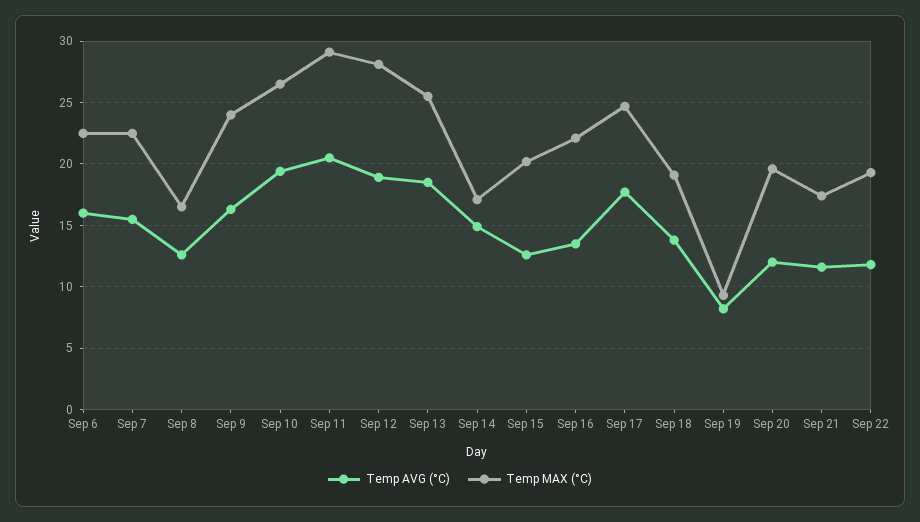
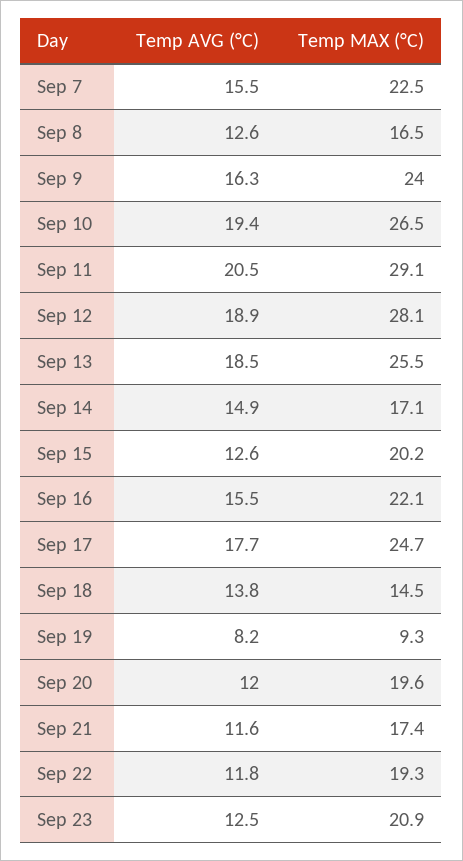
Temp AVG (°C), Sep 6: 16 -> none
Temp MAX (°C), Sep 6: 22.5 -> none
Temp AVG (°C), Sep 16: 13.5 -> 15.5
Temp MAX (°C), Sep 18: 19 -> 14.5
Temp AVG (°C), Sep 23: none -> 12.5
Temp MAX (°C), Sep 23: none -> 20.9

